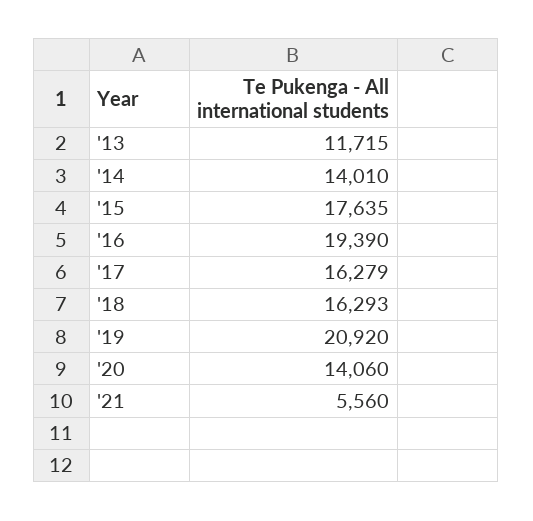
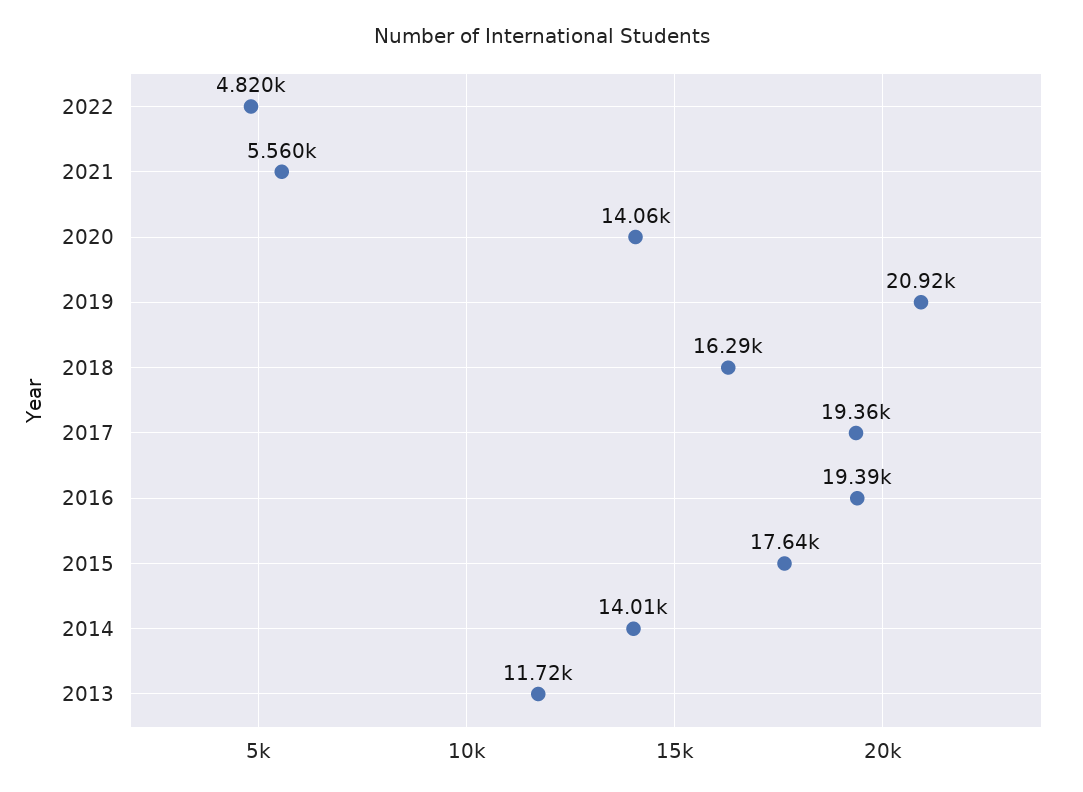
'17: 16279 -> 19360
2022: none -> 4820

